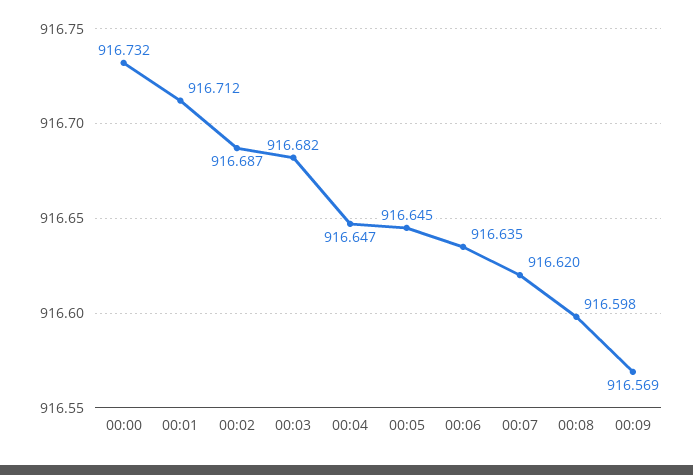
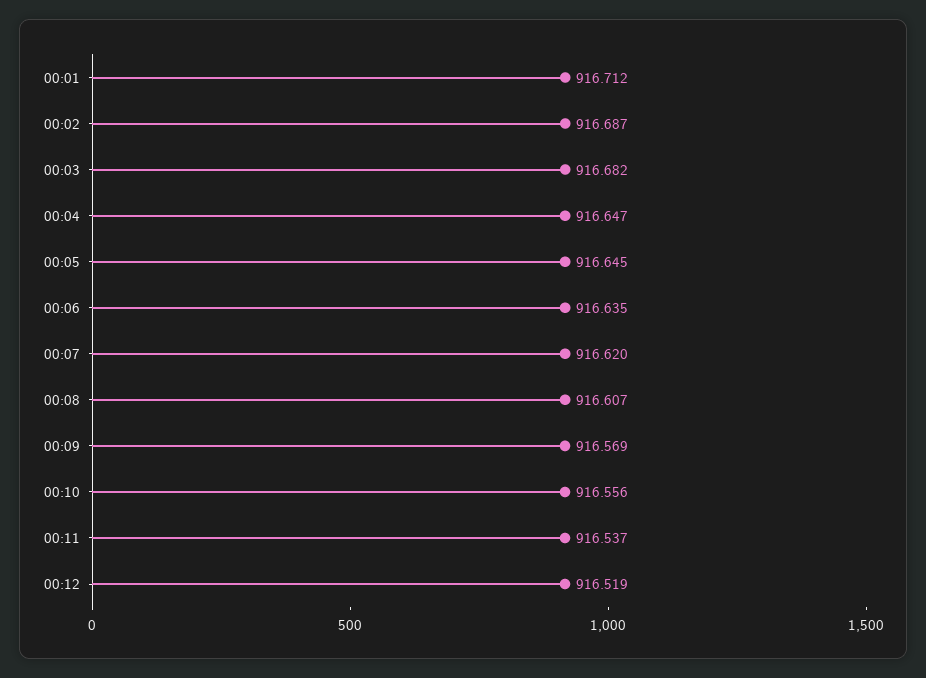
00:00: 916.732 -> none
00:08: 916.598 -> 916.607
00:10: none -> 916.556
00:11: none -> 916.537
00:12: none -> 916.519

